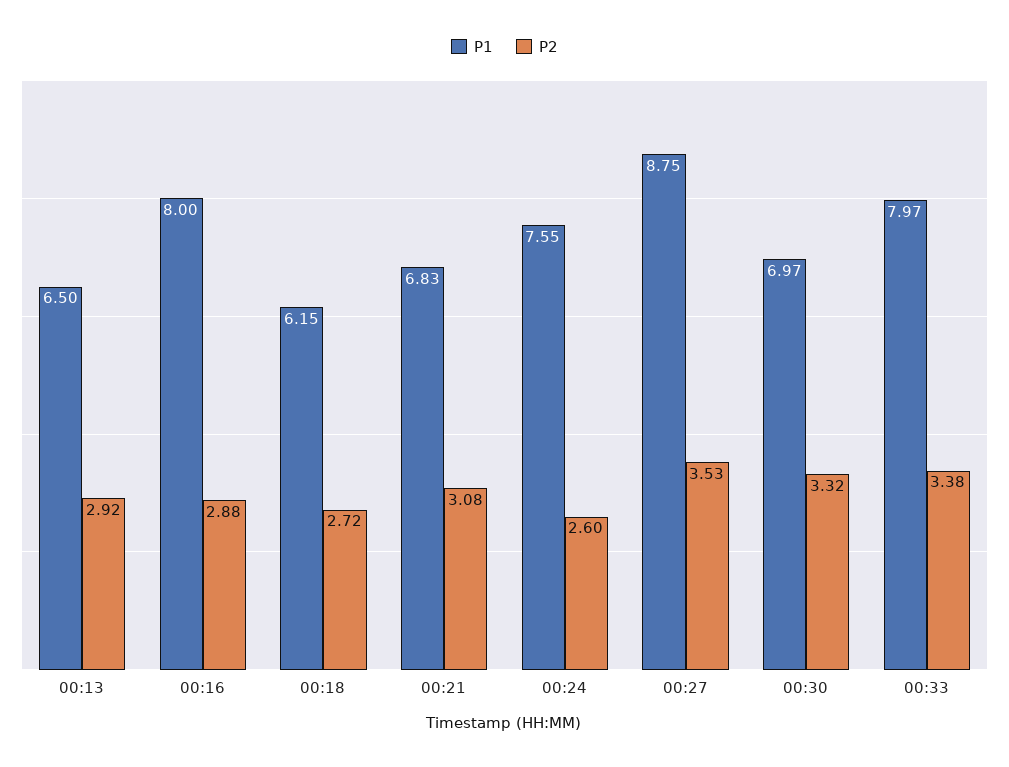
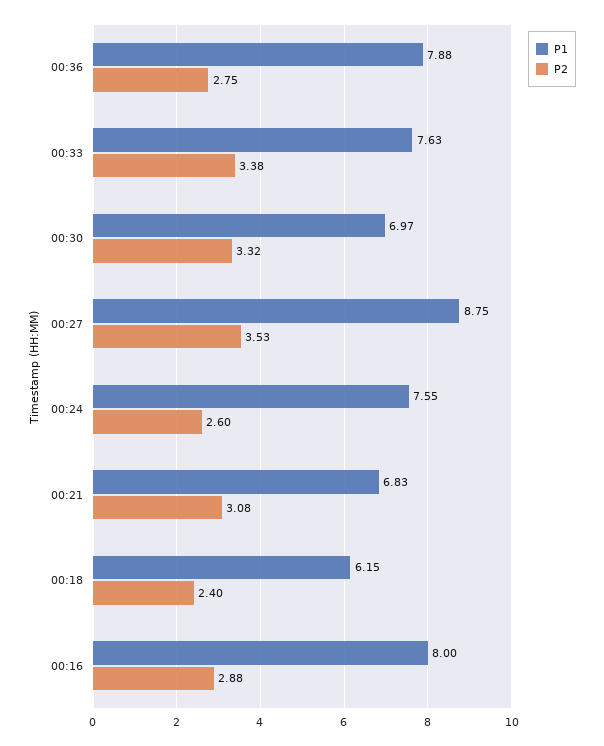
P1, 00:13: 6.5 -> none
P2, 00:13: 2.92 -> none
P2, 00:18: 2.72 -> 2.4
P1, 00:33: 7.97 -> 7.63
P1, 00:36: none -> 7.88
P2, 00:36: none -> 2.75

